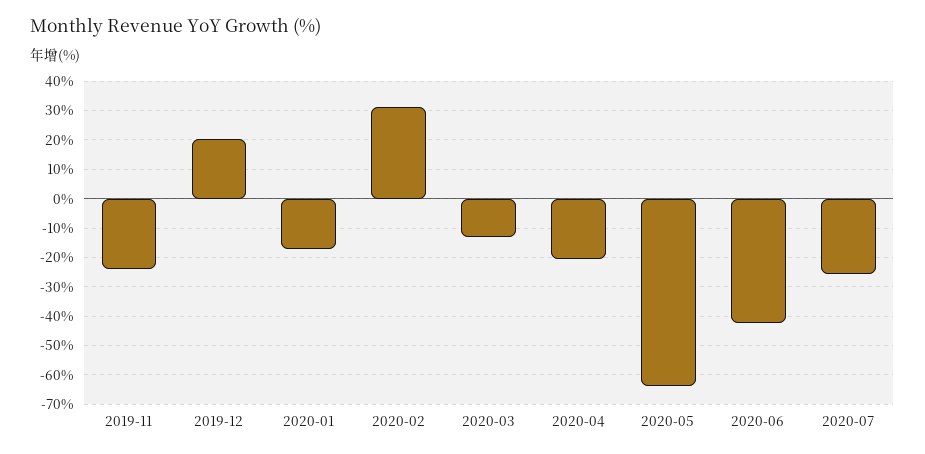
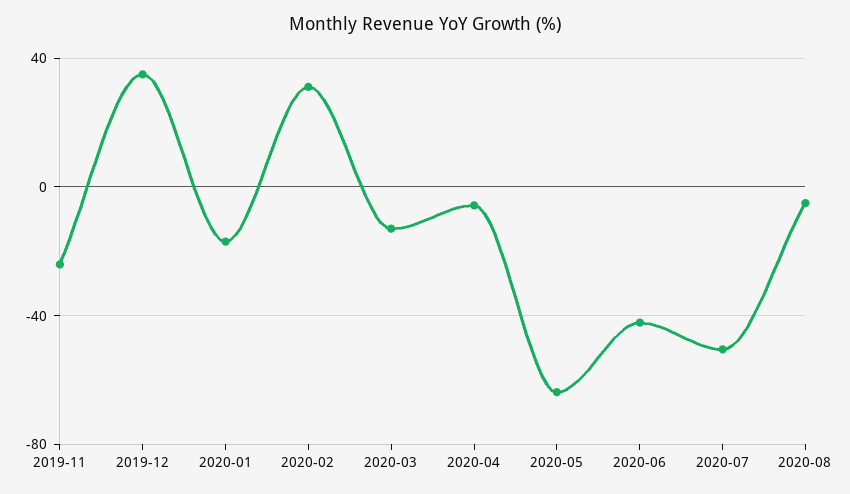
2019-12: 20 -> 35
2020-04: -20 -> -5
2020-07: -25 -> -50
2020-08: none -> -5

